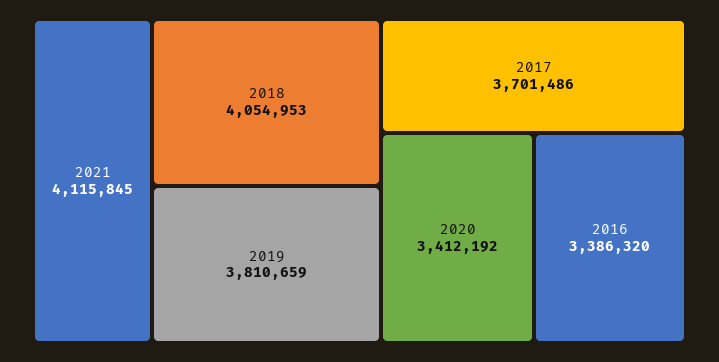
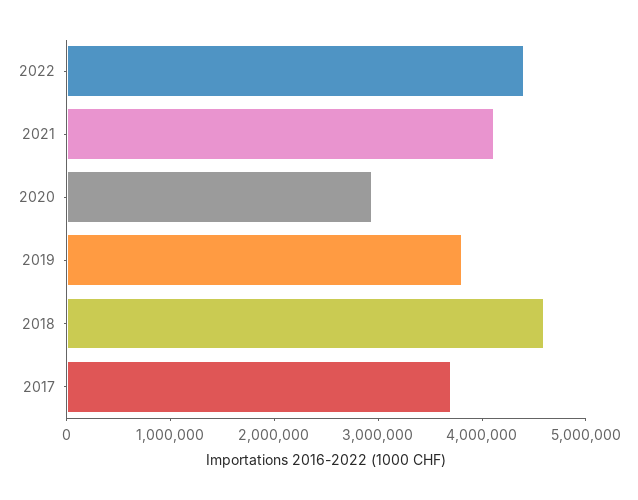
2018: 4054953 -> 4600000
2020: 3412192 -> 3000000
2016: 3386320 -> none
2022: none -> 4400000

